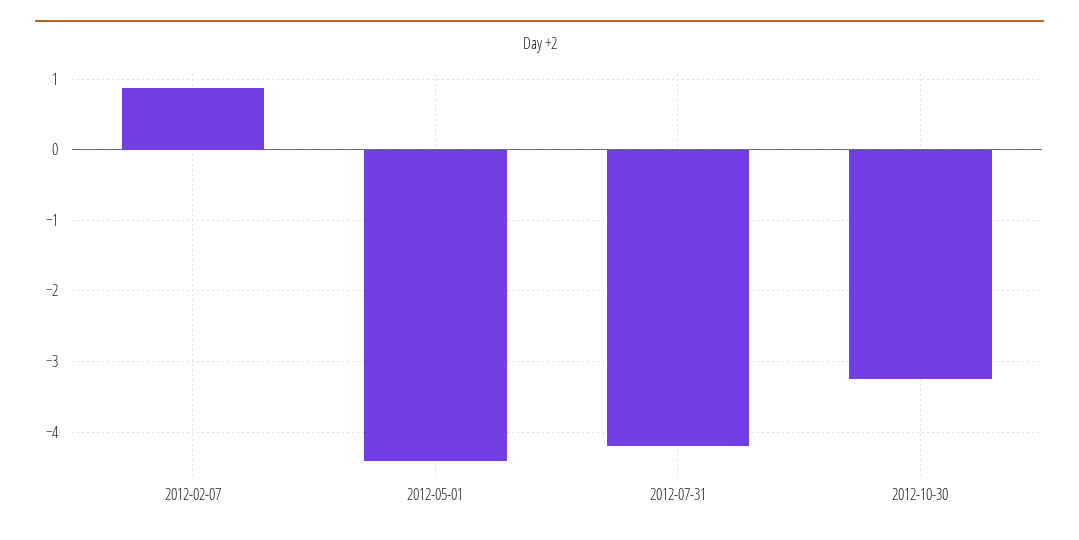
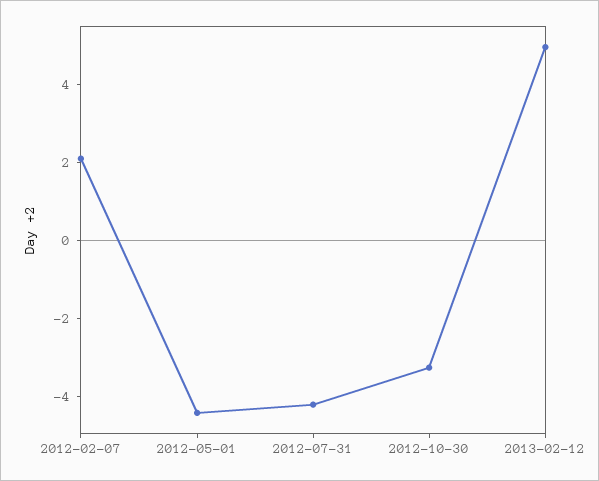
2012-02-07: 0.9 -> 2
2013-02-12: none -> 5

